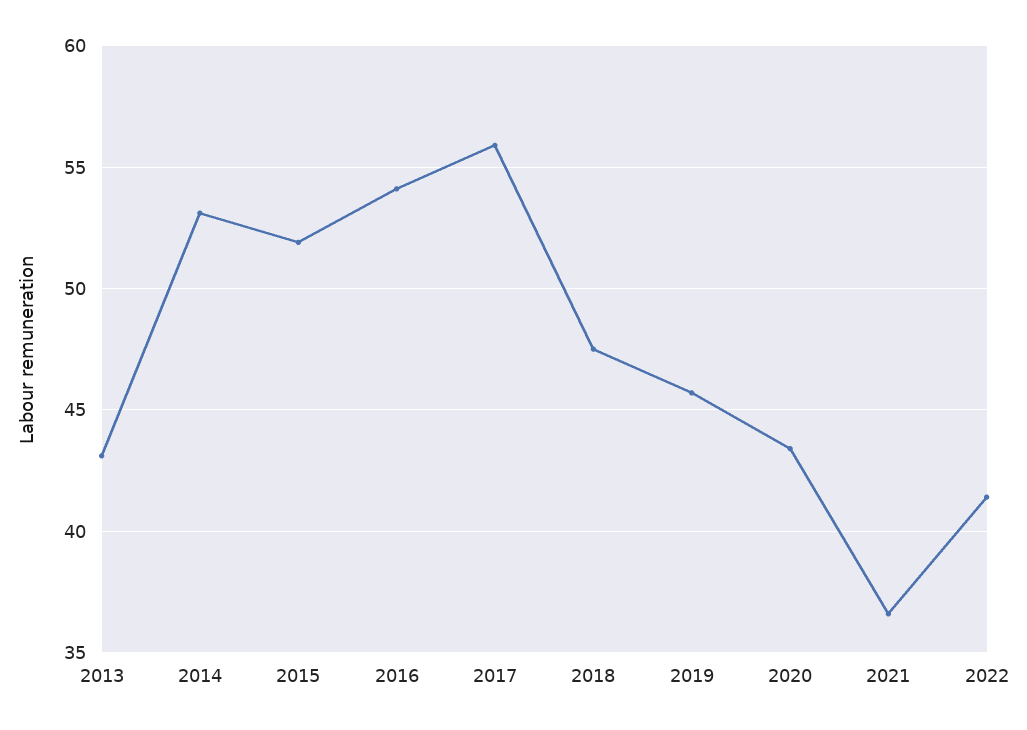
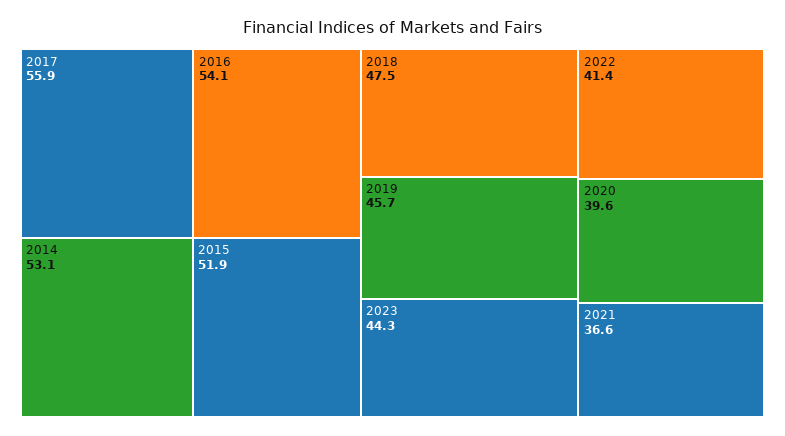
2013: 43 -> none
2020: 43.5 -> 39.6
2023: none -> 44.3

